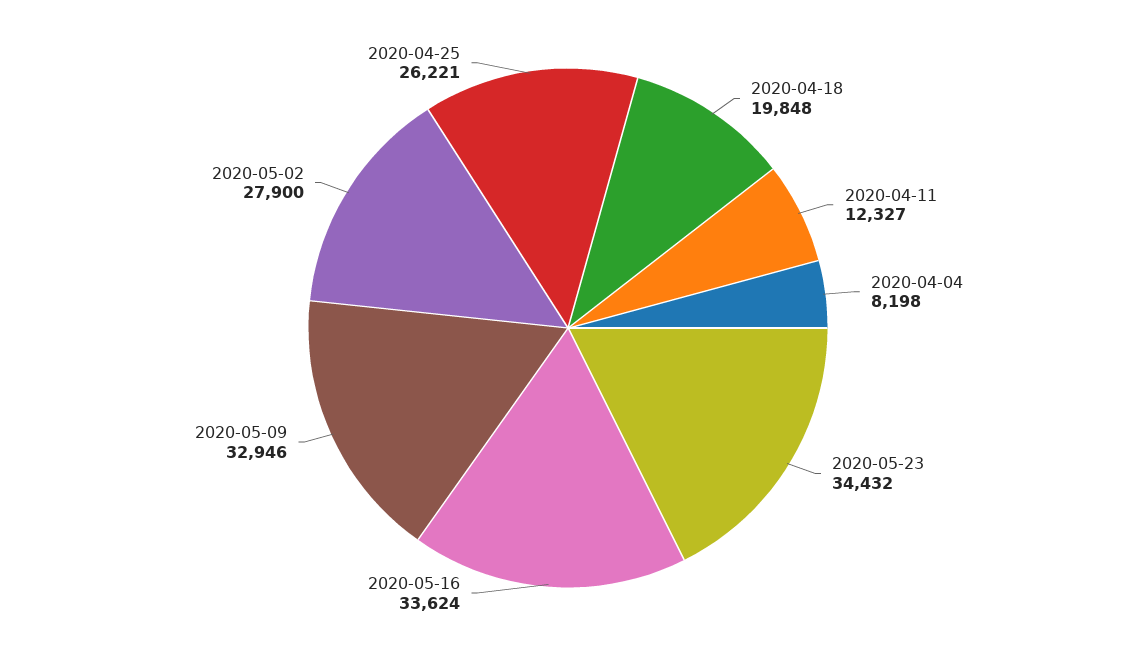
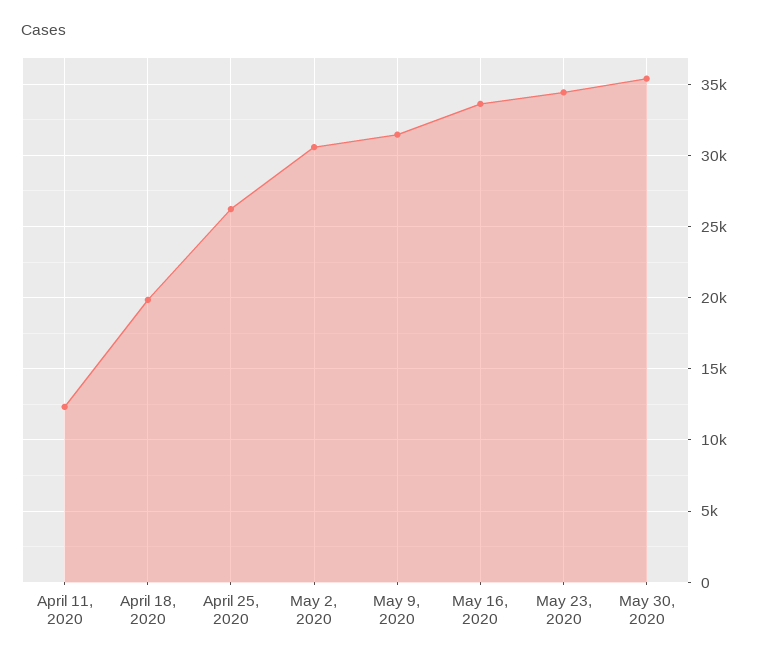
2020-04-04: 8198 -> none
2020-05-09: 32946 -> 31500
2020-05-02: 27900 -> 30500
May 30, 2020: none -> 35500

